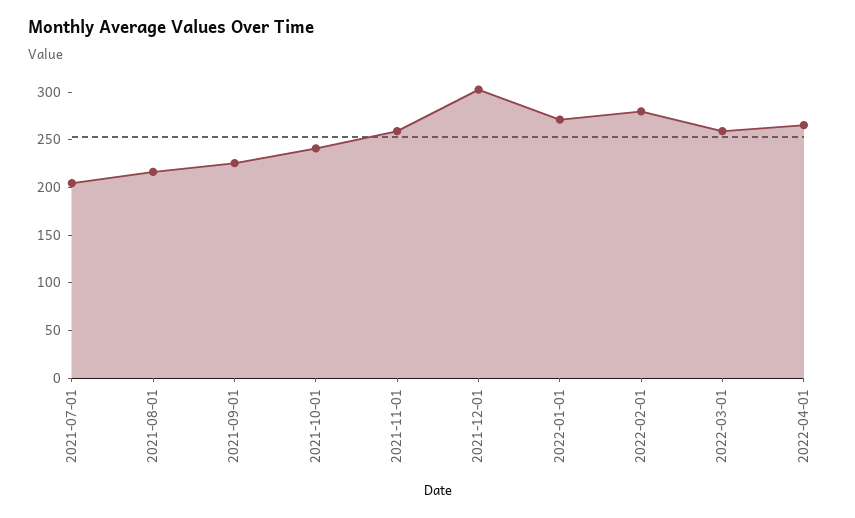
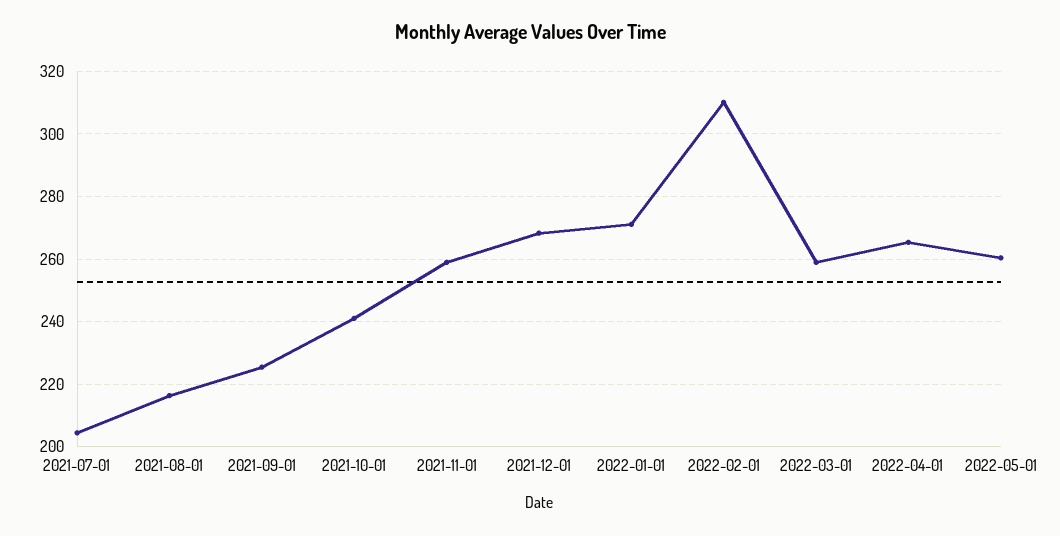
2021-12-01: 300 -> 268
2022-02-01: 280 -> 310
2022-05-01: none -> 260

